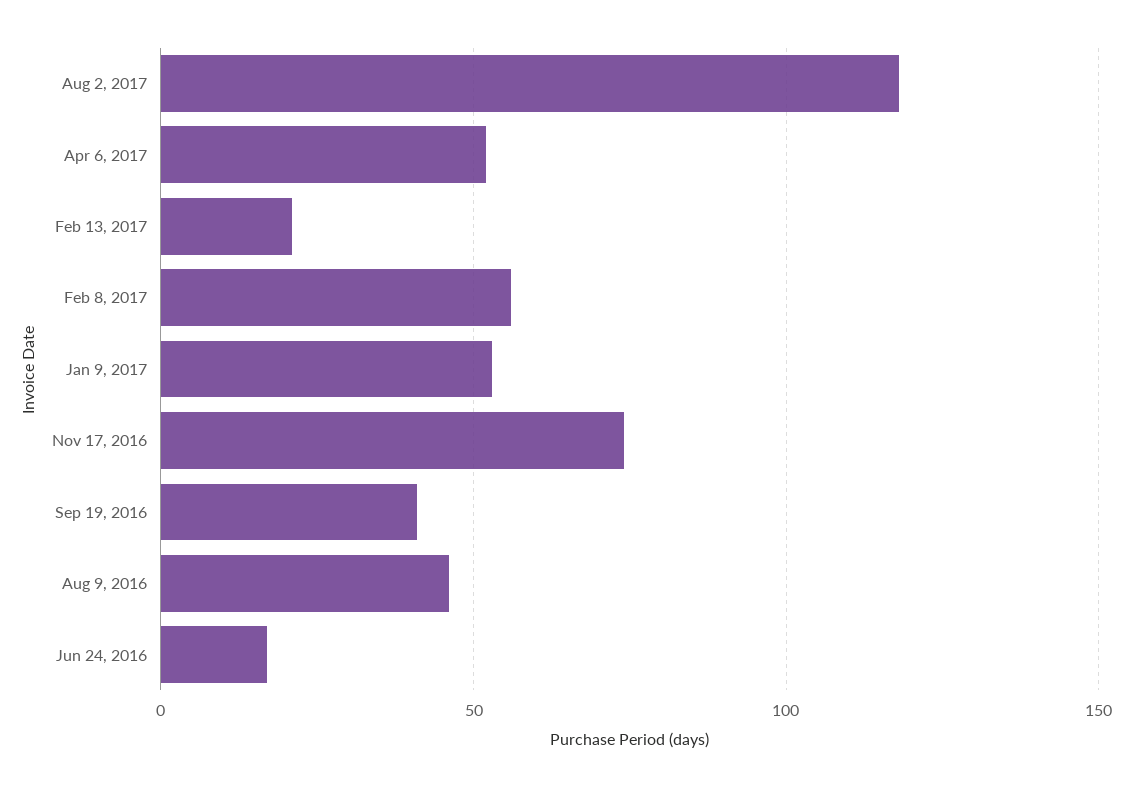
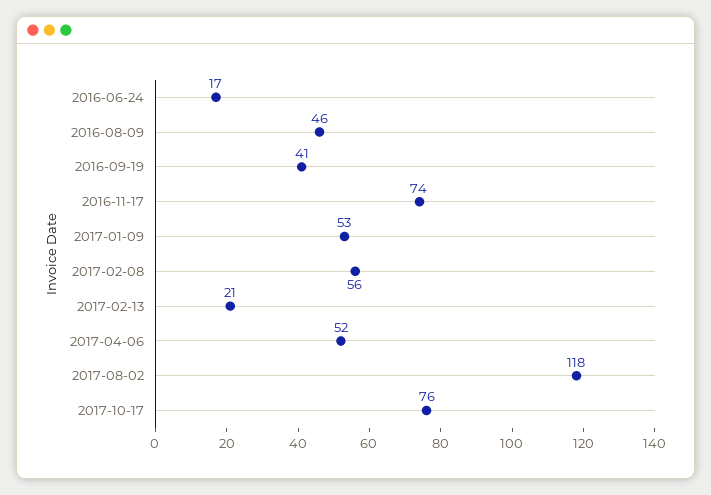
2017-10-17: none -> 76

